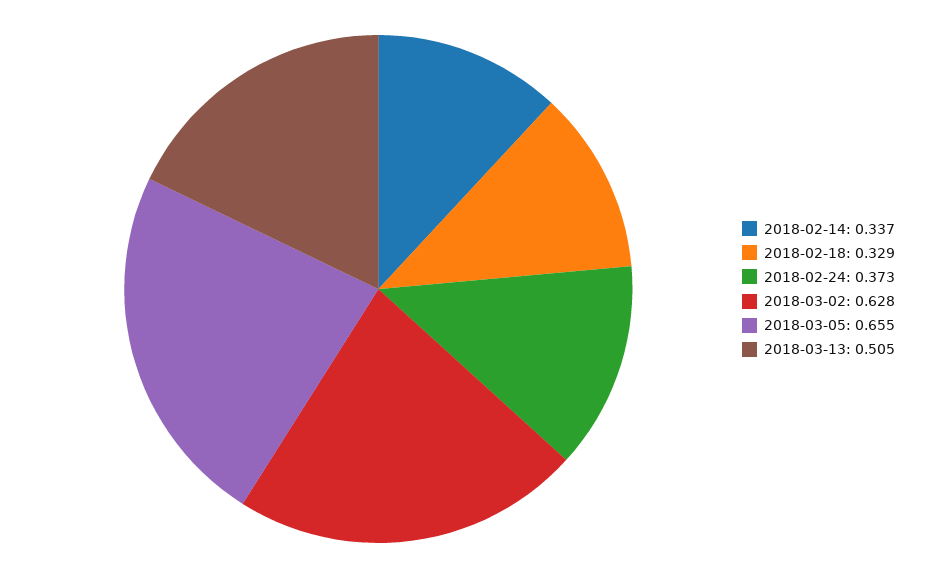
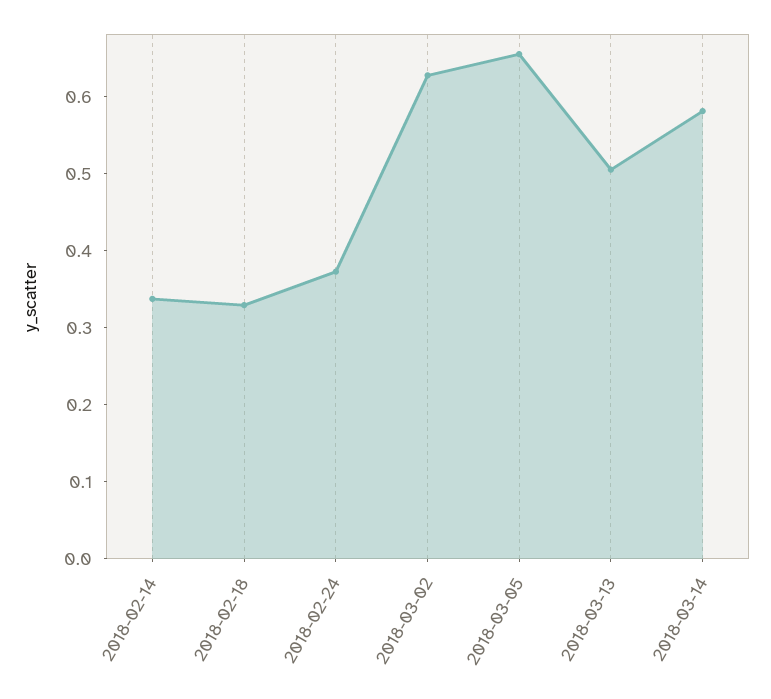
2018-03-14: none -> 0.58

